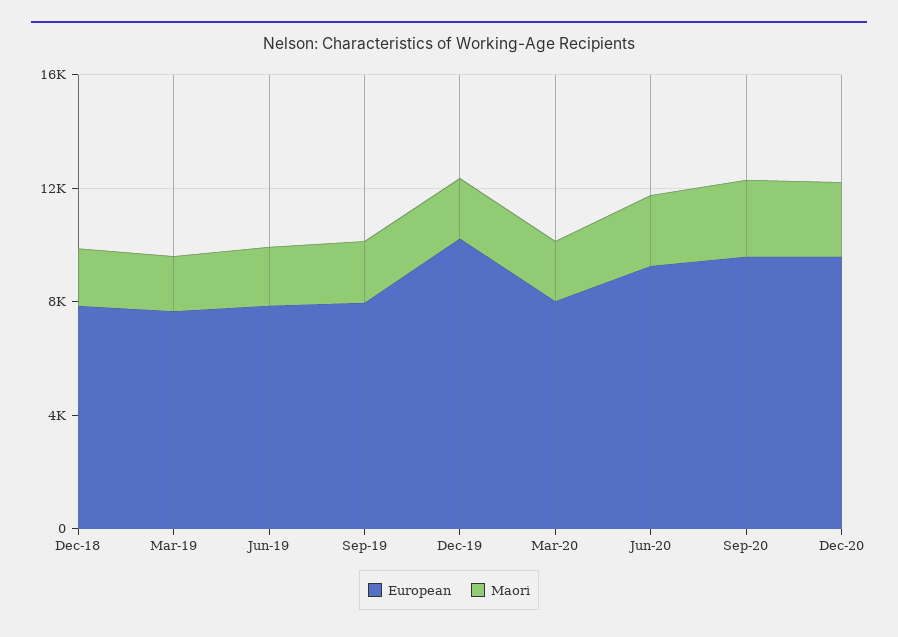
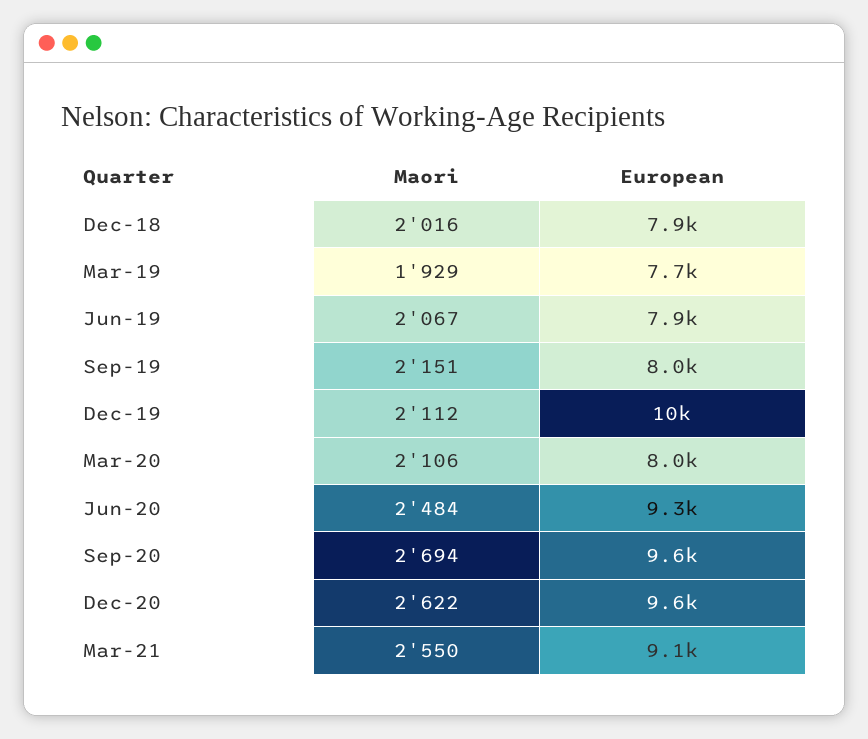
Maori, Mar-21: none -> 2550
European, Mar-21: none -> 9100

